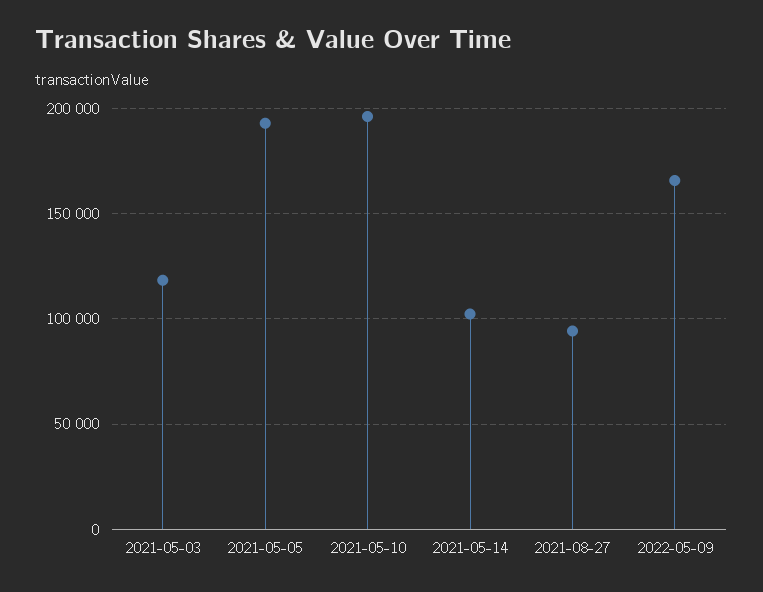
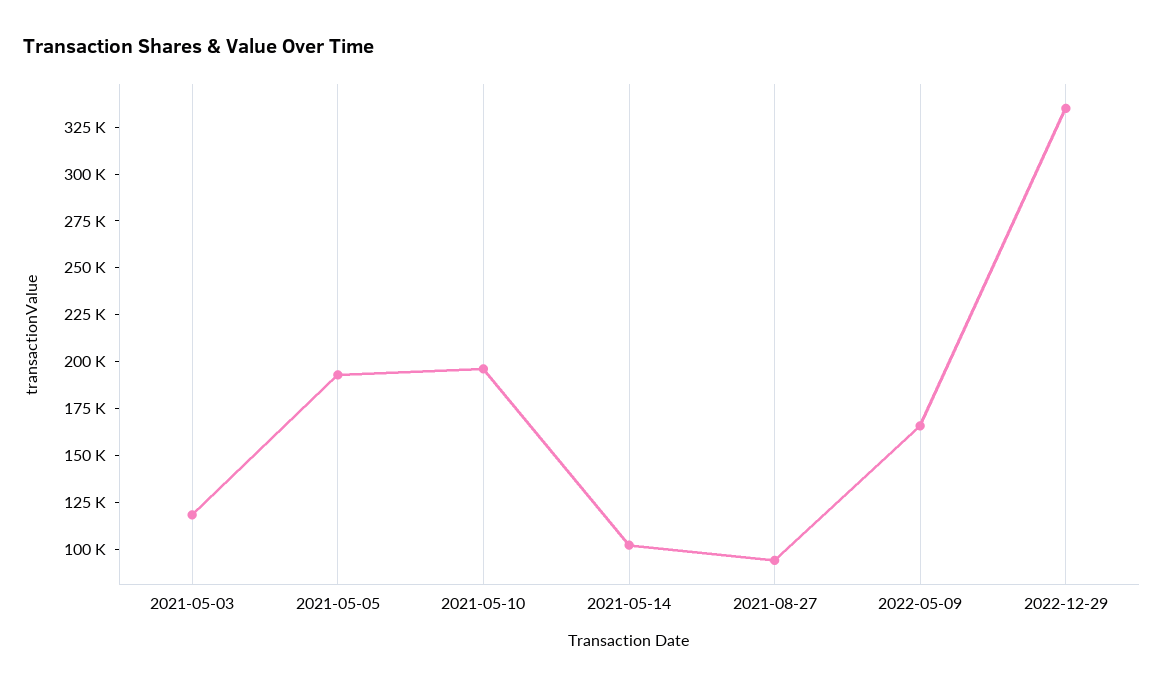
2022-12-29: none -> 335000

